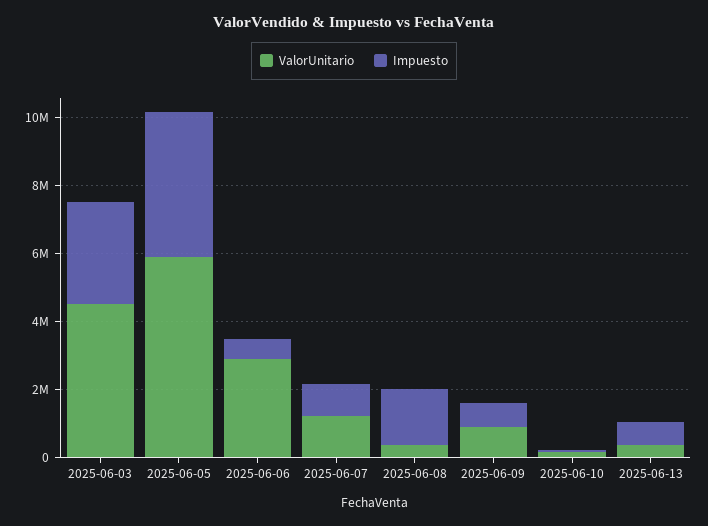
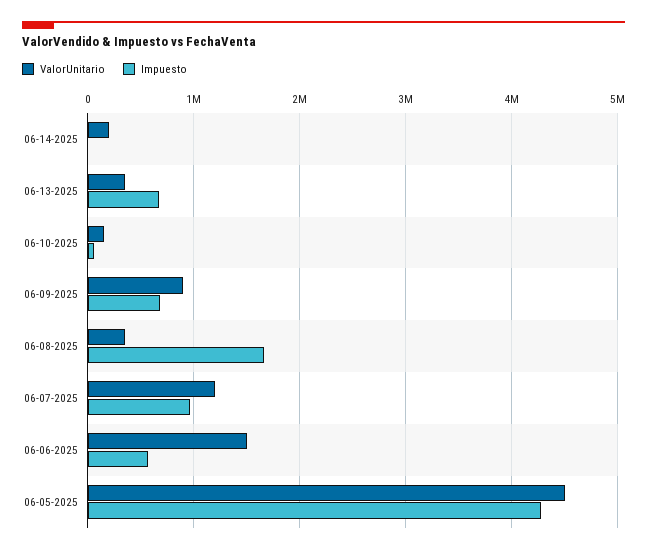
ValorUnitario, 2025-06-03: 4500000 -> none
Impuesto, 2025-06-03: 3000000 -> none
ValorUnitario, 2025-06-05: 6000000 -> 4500000
ValorUnitario, 2025-06-06: 3000000 -> 1500000
ValorUnitario, 06-14-2025: none -> 200000
Impuesto, 06-14-2025: none -> 0

